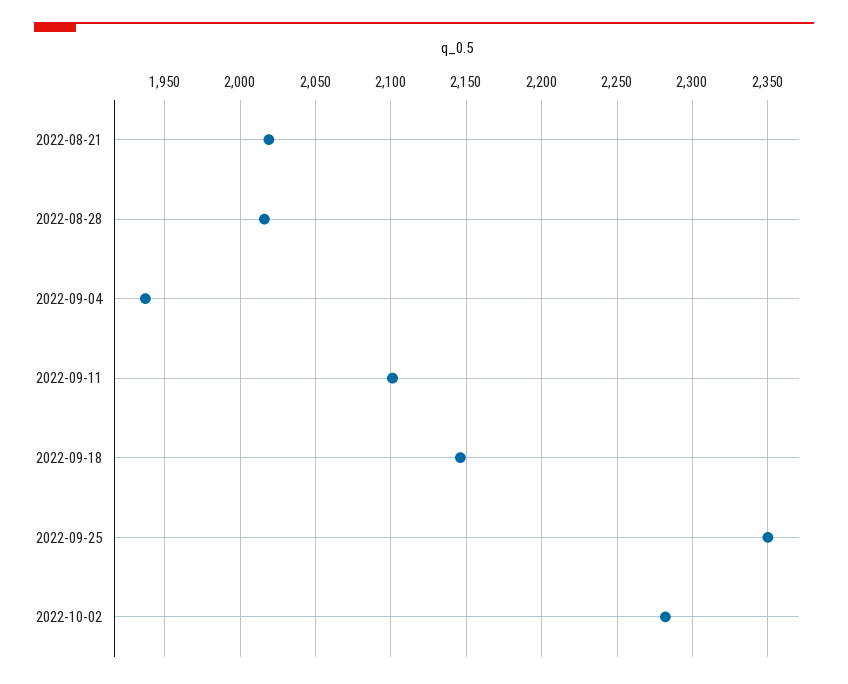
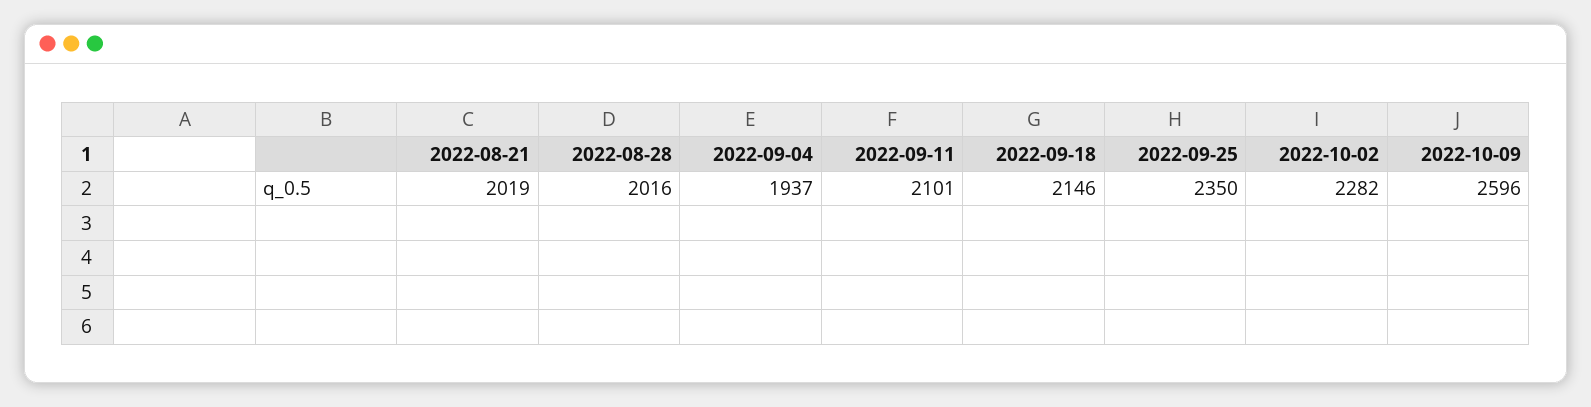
2022-10-09: none -> 2596

